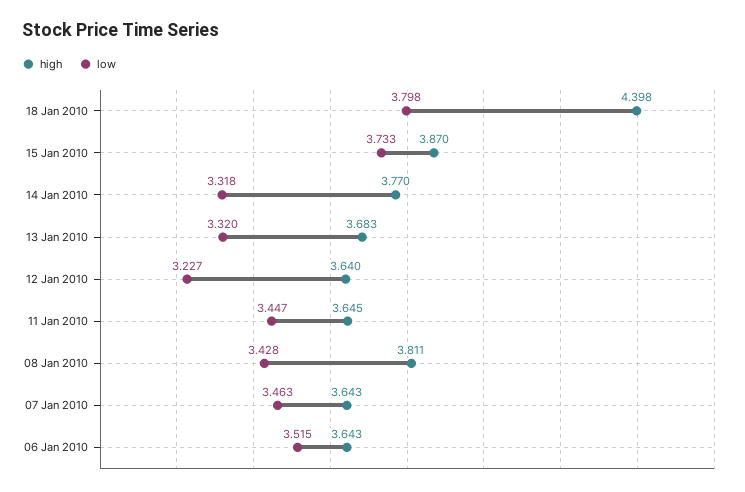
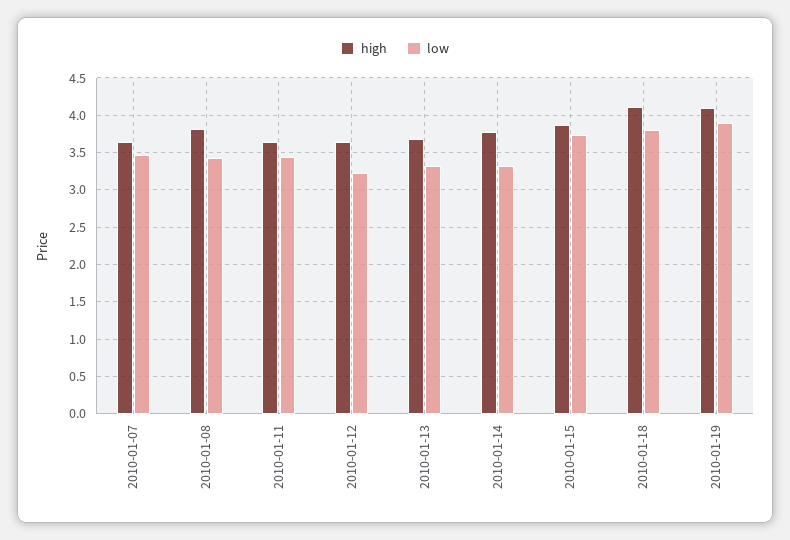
high, 18 Jan 2010: 4.398 -> 4.1
high, 06 Jan 2010: 3.643 -> none
low, 06 Jan 2010: 3.515 -> none
high, 2010-01-19: none -> 4.1
low, 2010-01-19: none -> 3.9

